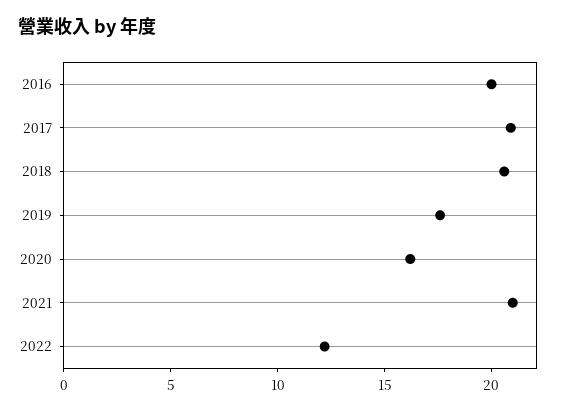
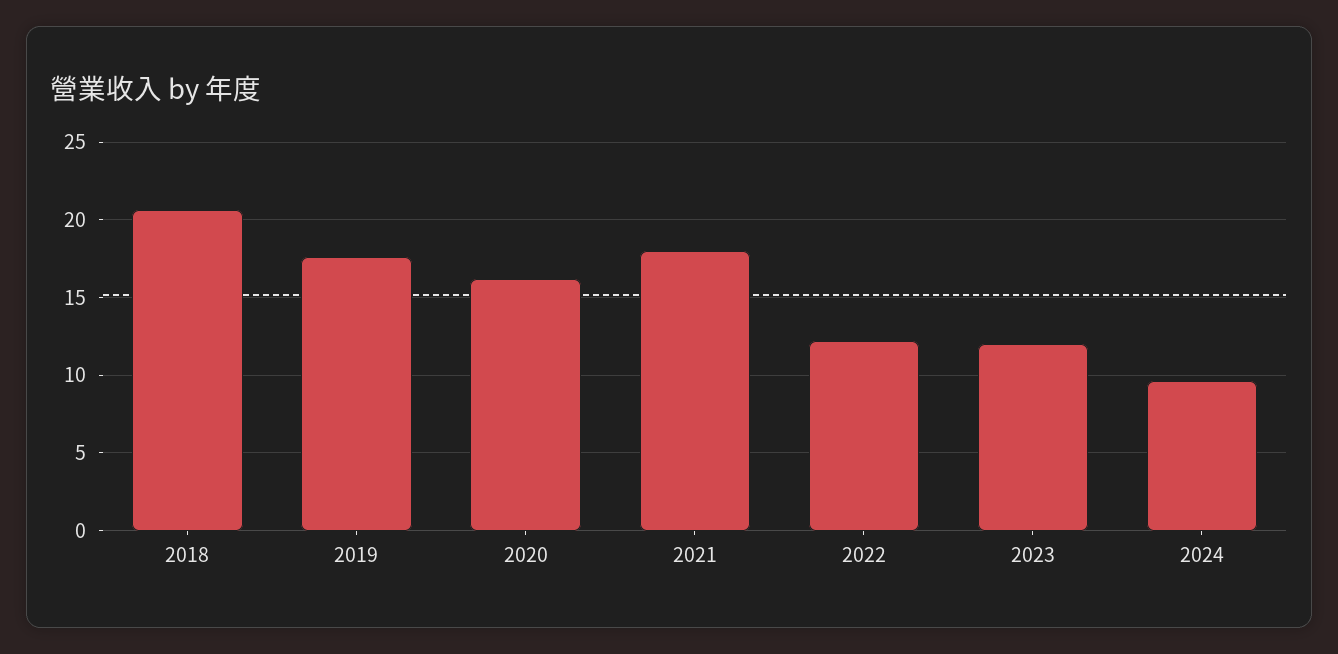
2016: 20 -> none
2017: 21 -> none
2021: 21 -> 18
2023: none -> 12
2024: none -> 9.5

